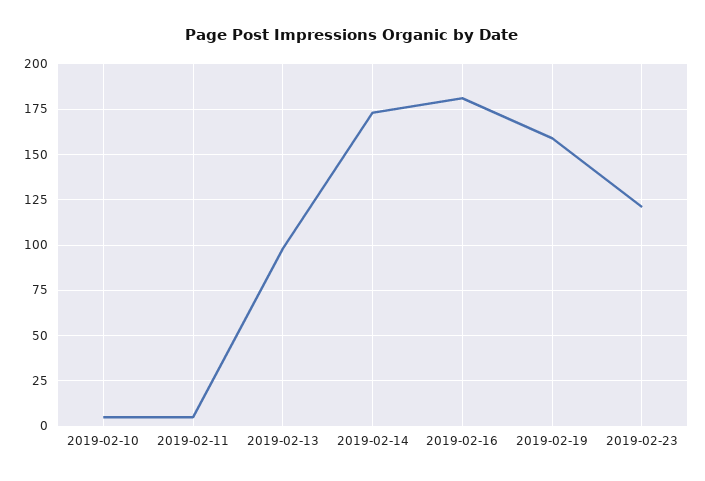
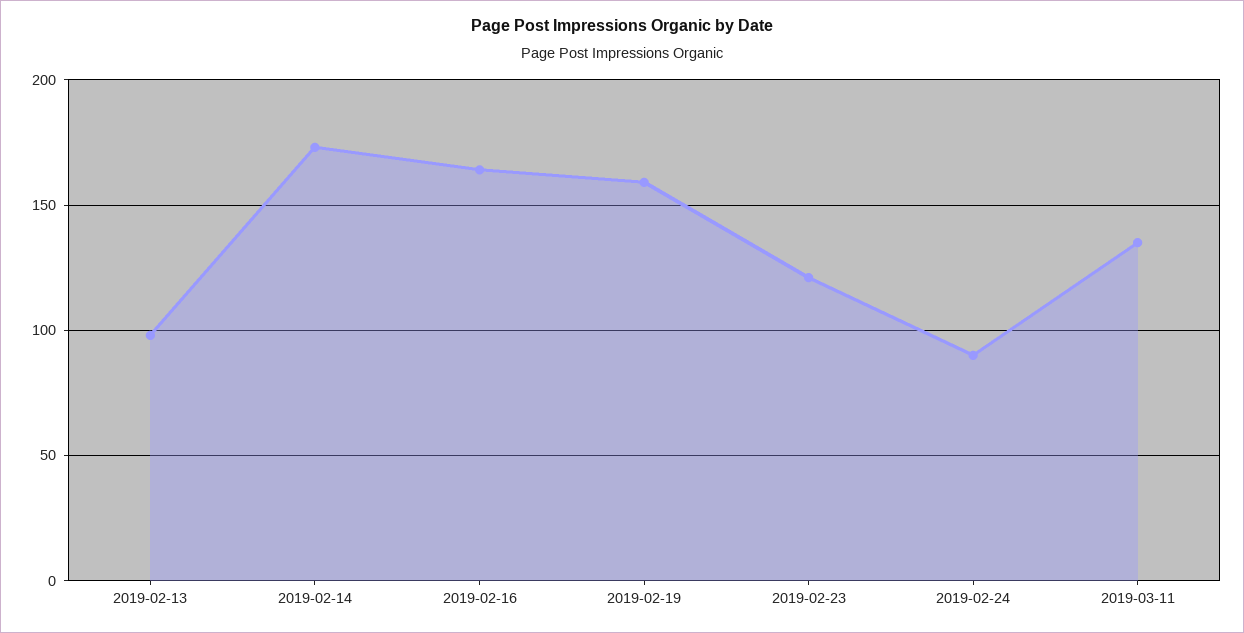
2019-02-10: 5 -> none
2019-02-11: 5 -> none
2019-02-16: 180 -> 165
2019-02-24: none -> 90
2019-03-11: none -> 135

